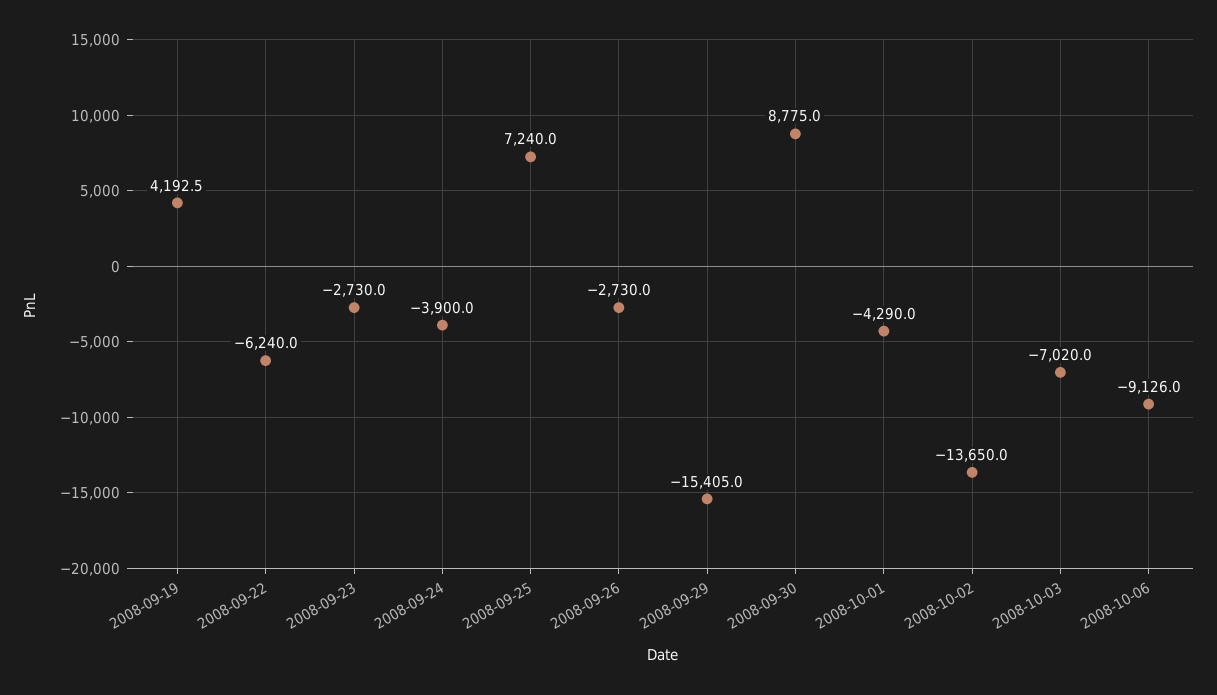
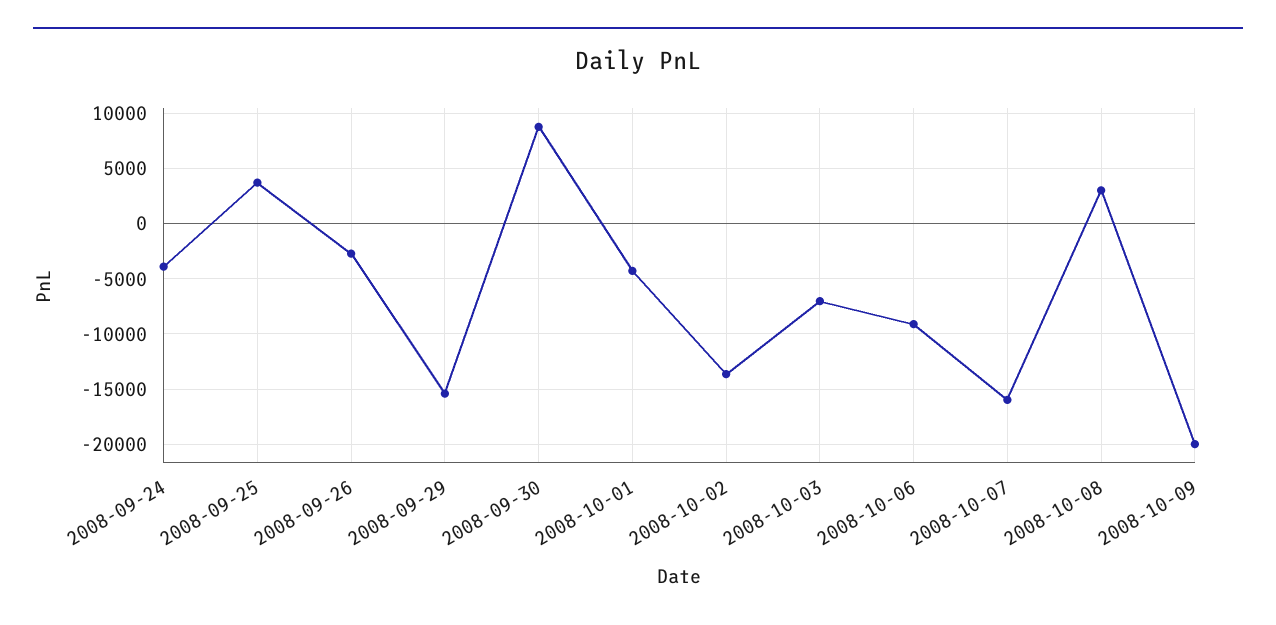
2008-09-19: 4192.5 -> none
2008-09-22: -6240 -> none
2008-09-23: -2730 -> none
2008-09-25: 7240 -> 4000
2008-10-07: none -> -16000
2008-10-08: none -> 3000
2008-10-09: none -> -20000

